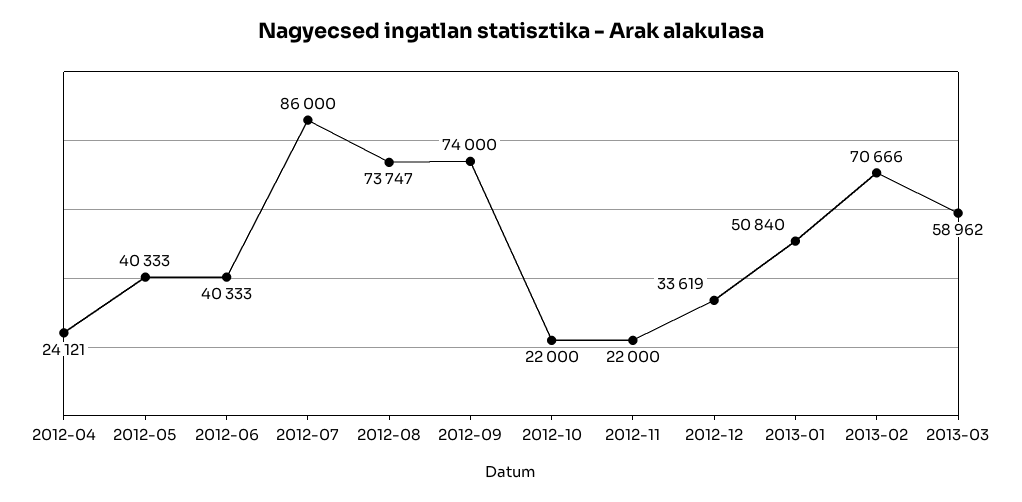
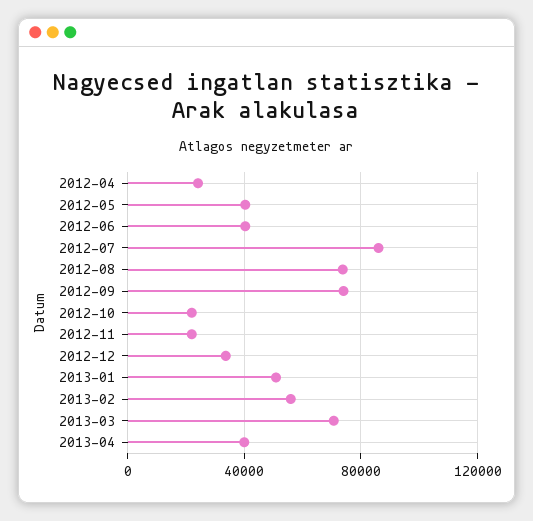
2013-02: 70666 -> 55000
2013-03: 58962 -> 70000
2013-04: none -> 40000

